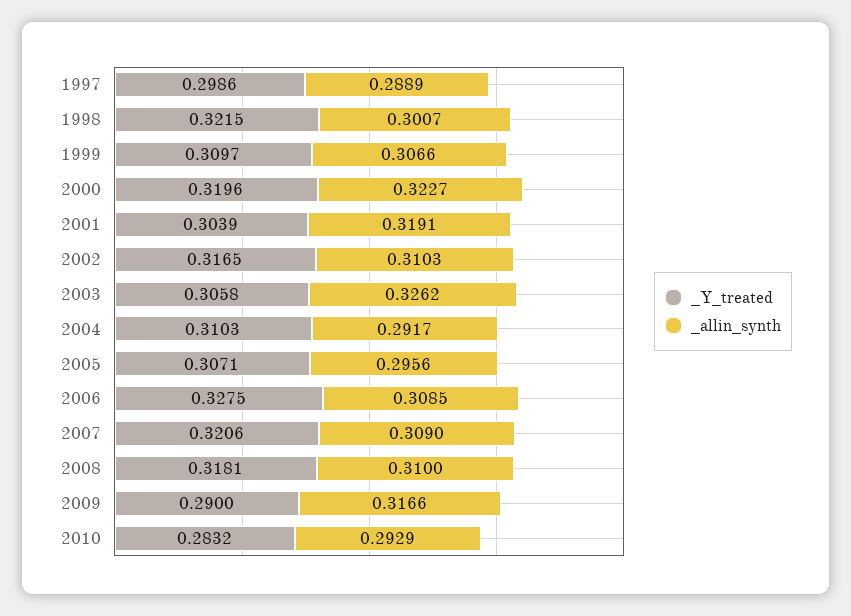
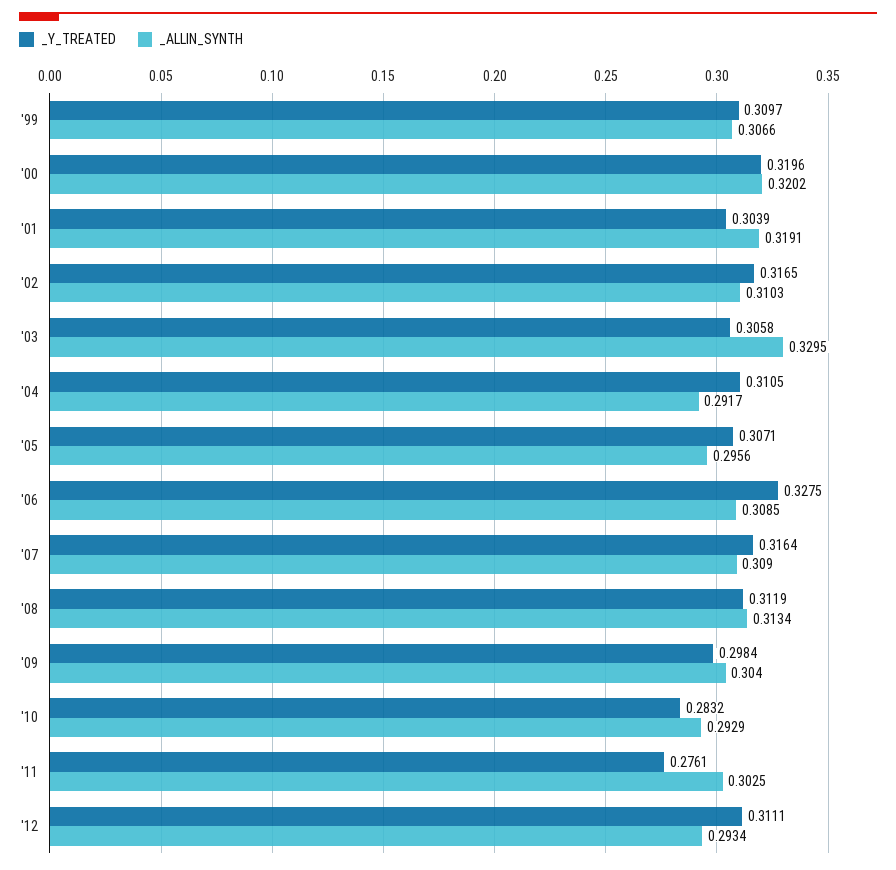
_Y_treated, 1997: 0.2986 -> none
_allin_synth, 1997: 0.2889 -> none
_Y_treated, 1998: 0.3215 -> none
_allin_synth, 1998: 0.3007 -> none
_allin_synth, 2000: 0.3227 -> 0.3202
_allin_synth, 2003: 0.3262 -> 0.3295
_Y_treated, 2004: 0.3103 -> 0.3105
_Y_treated, 2007: 0.3206 -> 0.3164
_Y_treated, 2008: 0.3181 -> 0.3119
_allin_synth, 2008: 0.31 -> 0.3134
_Y_treated, 2009: 0.29 -> 0.2984
_allin_synth, 2009: 0.3166 -> 0.304
_Y_treated, '11: none -> 0.2761
_allin_synth, '11: none -> 0.3025
_Y_treated, '12: none -> 0.3111
_allin_synth, '12: none -> 0.2934

